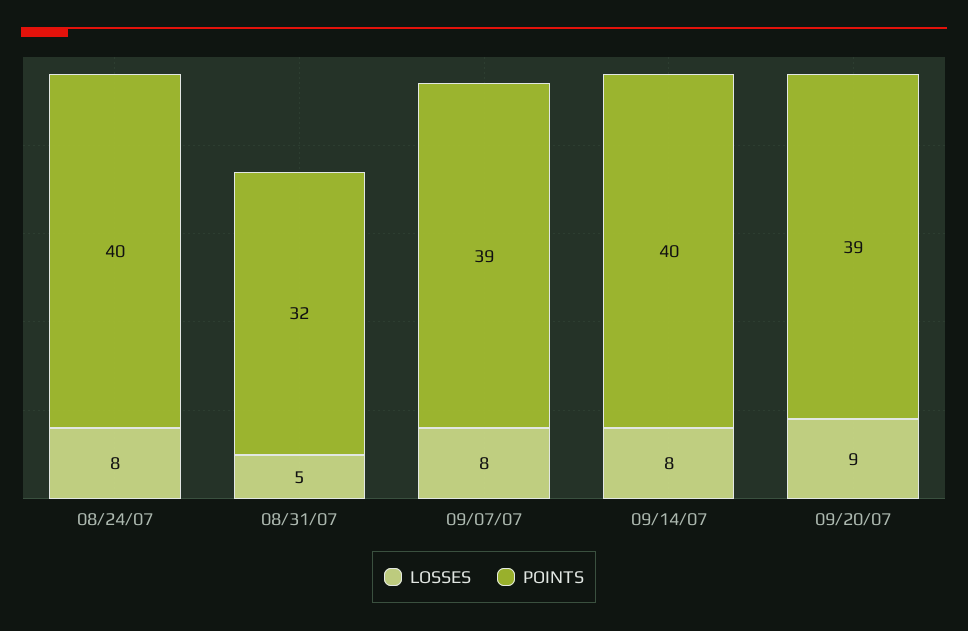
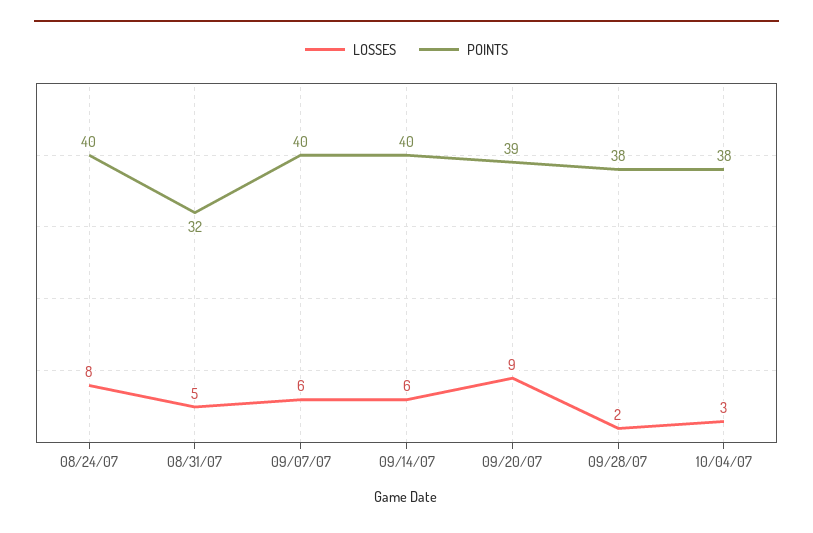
LOSSES, 09/07/07: 8 -> 6
POINTS, 09/07/07: 39 -> 40
LOSSES, 09/14/07: 8 -> 6
LOSSES, 09/28/07: none -> 2
POINTS, 09/28/07: none -> 38
LOSSES, 10/04/07: none -> 3
POINTS, 10/04/07: none -> 38

